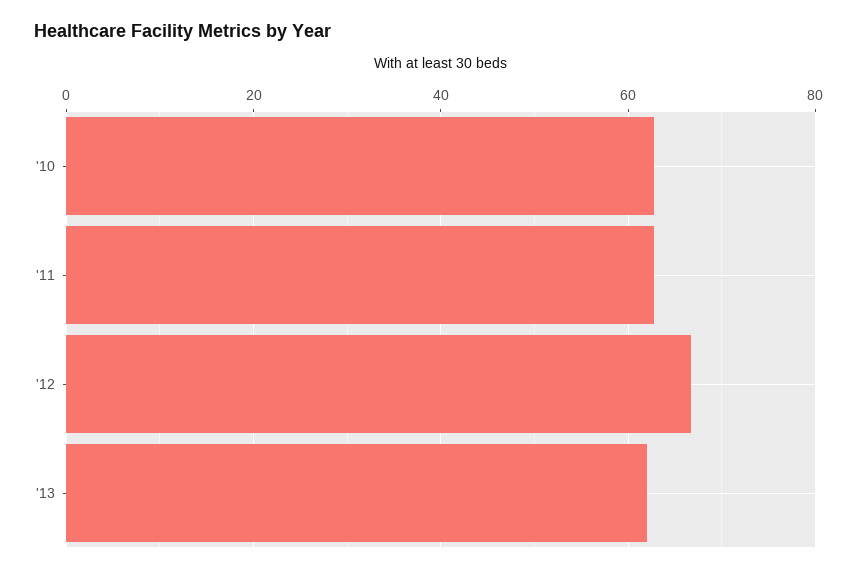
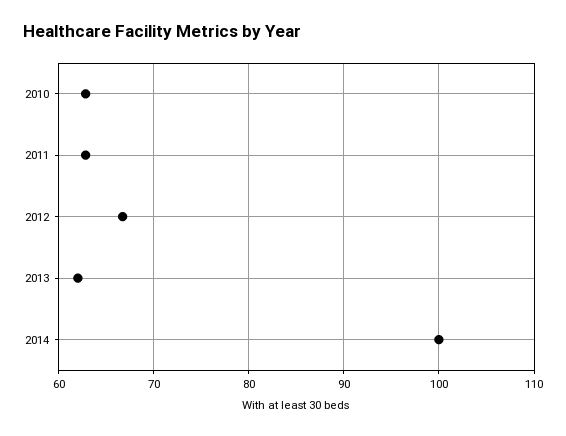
2014: none -> 100

